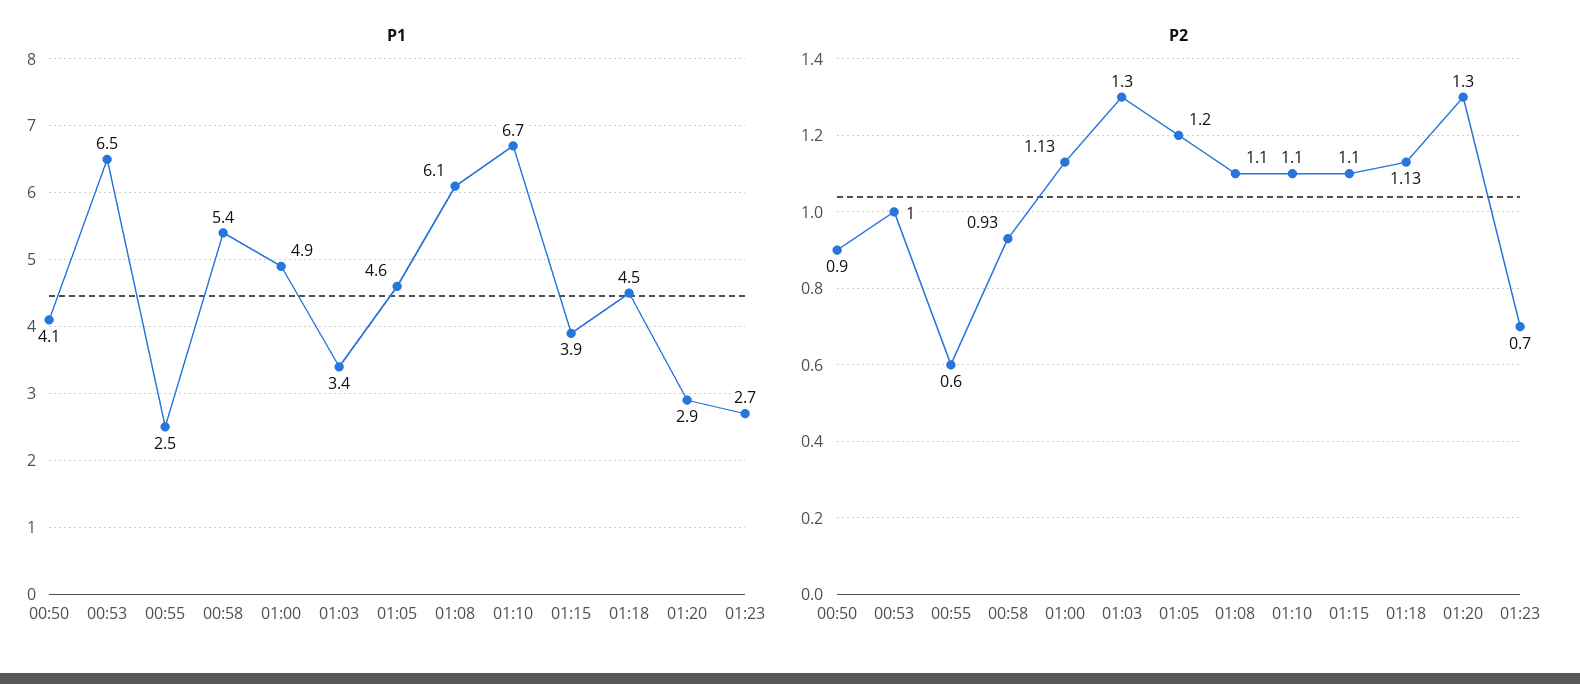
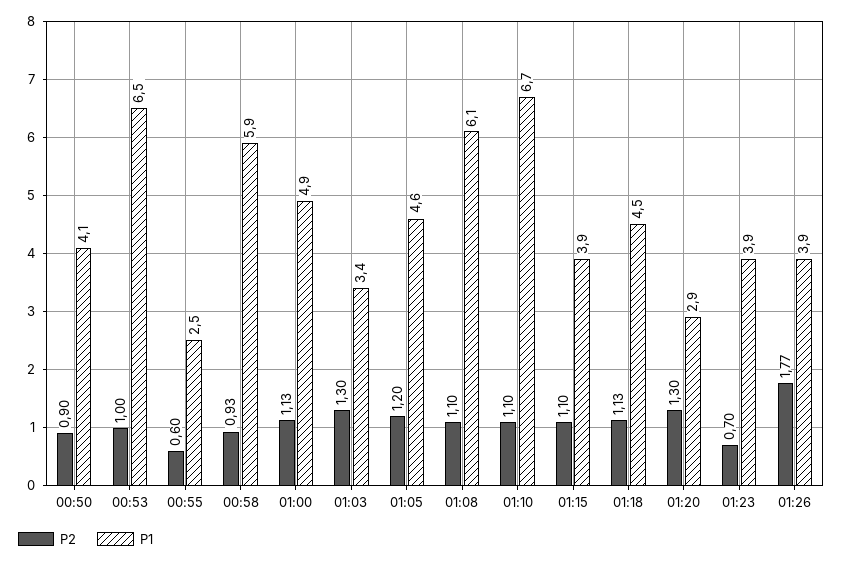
P1, 00:58: 5.4 -> 5.9
P1, 01:23: 2.7 -> 3.9
P2, 01:26: none -> 1.77
P1, 01:26: none -> 3.9

